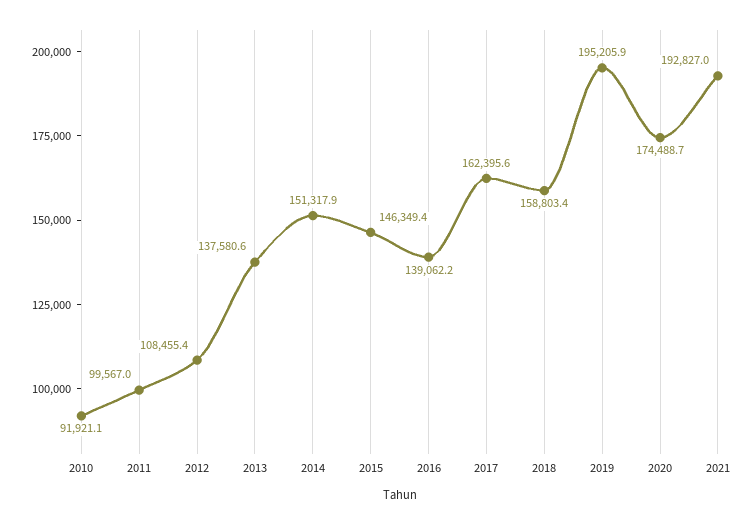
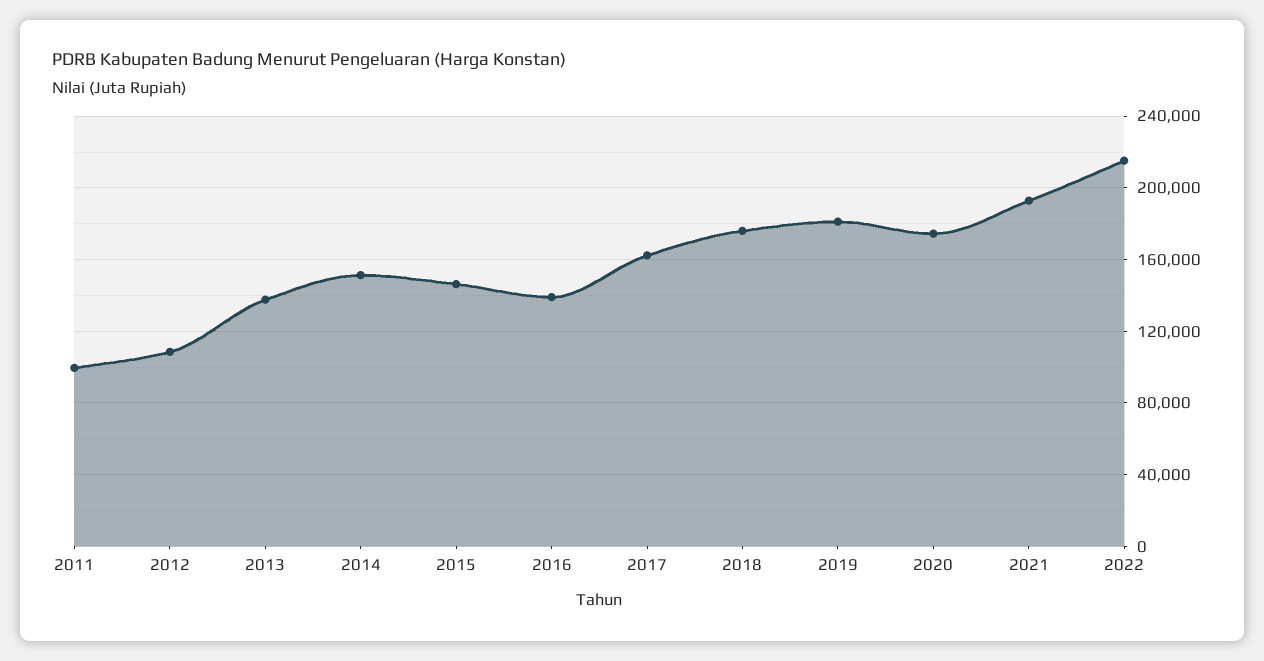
2010: 91921.1 -> none
2018: 158803.4 -> 175000
2019: 195205.9 -> 180000
2022: none -> 215000

